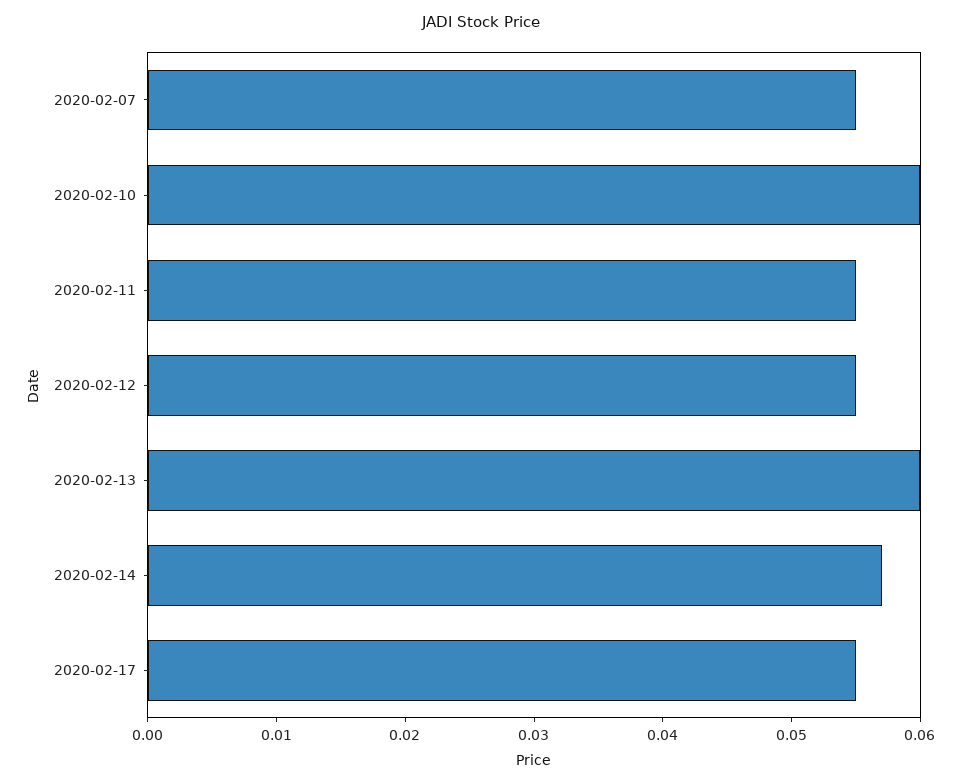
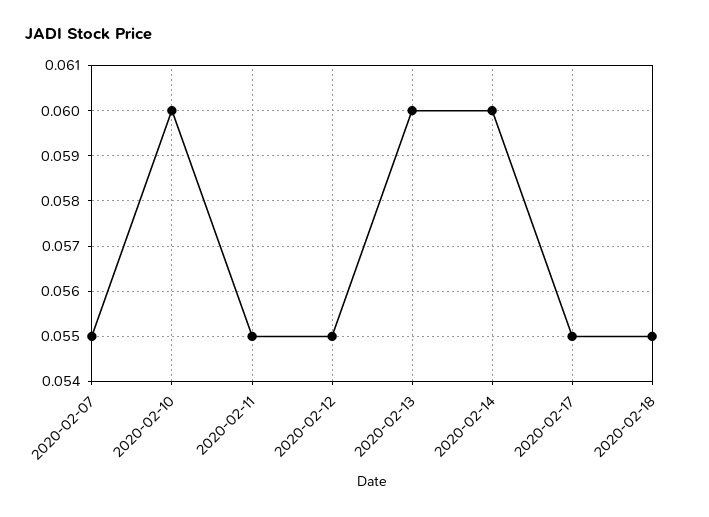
2020-02-14: 0.057 -> 0.06
2020-02-18: none -> 0.055

